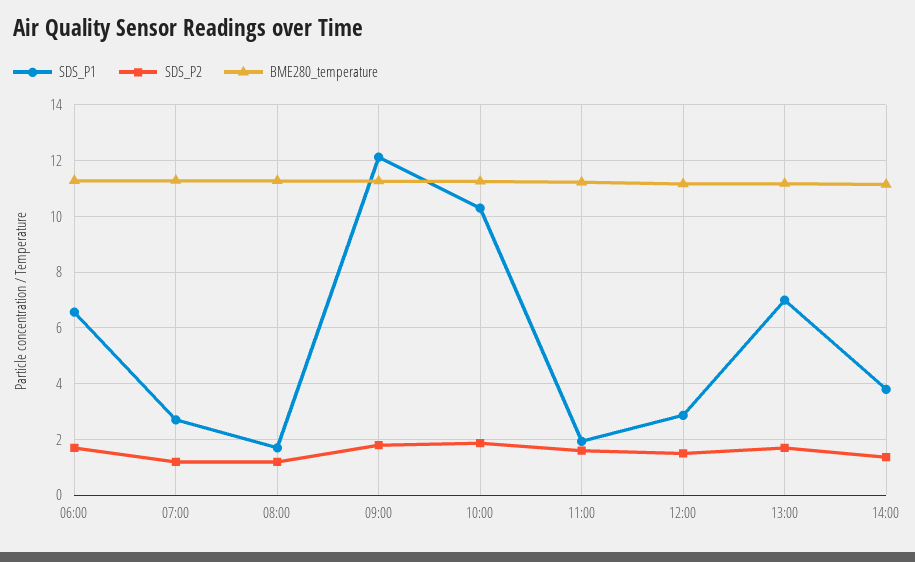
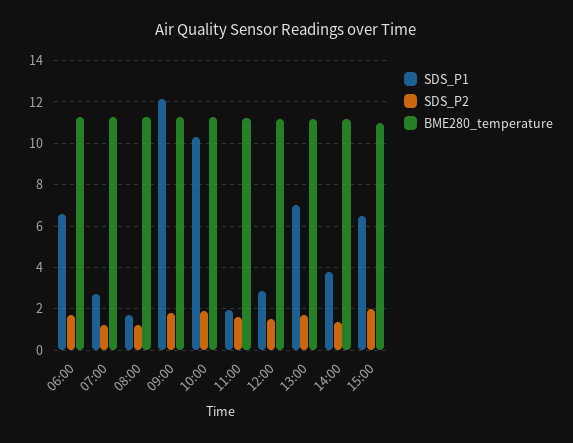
SDS_P1, 15:00: none -> 6.5
SDS_P2, 15:00: none -> 2
BME280_temperature, 15:00: none -> 11

